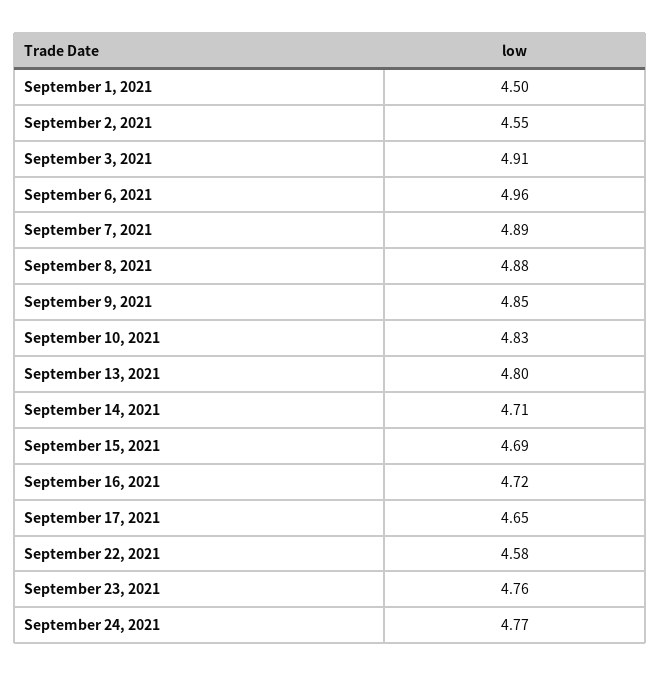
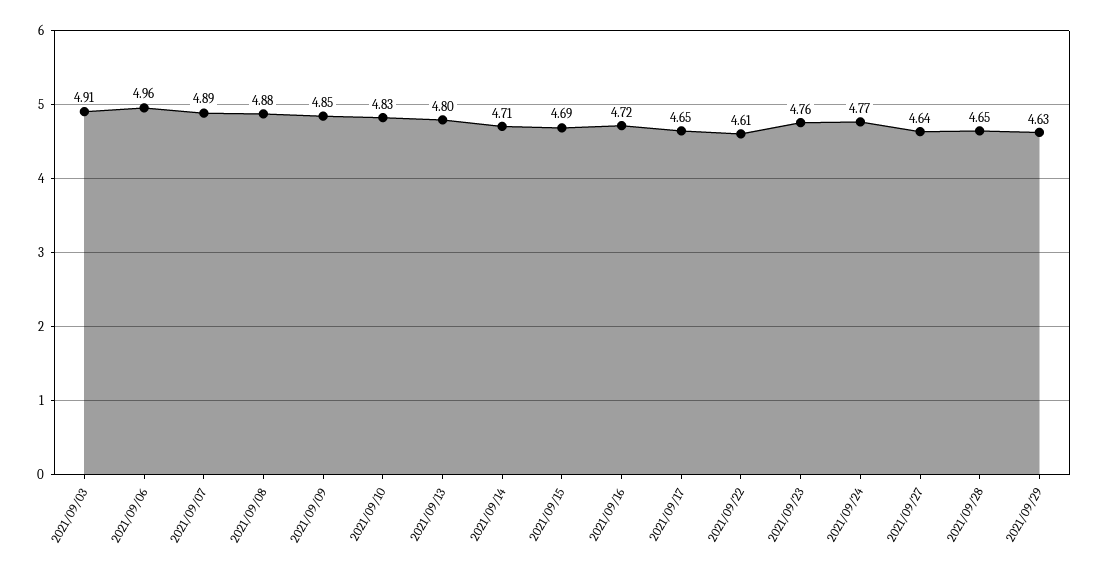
September 1, 2021: 4.5 -> none
September 2, 2021: 4.55 -> none
September 22, 2021: 4.58 -> 4.61
2021/09/27: none -> 4.64
2021/09/28: none -> 4.65
2021/09/29: none -> 4.63

